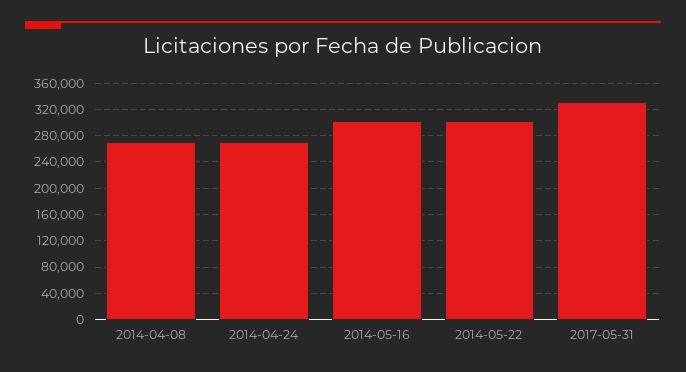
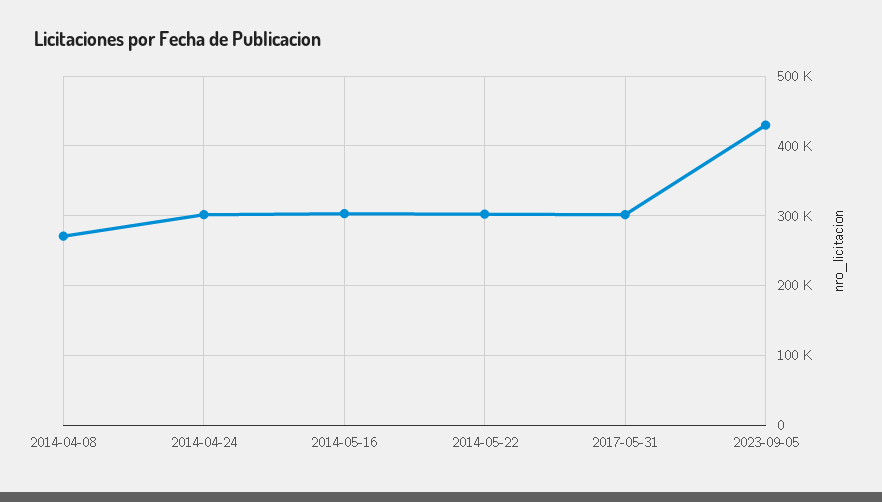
2014-04-24: 270000 -> 300000
2017-05-31: 330000 -> 300000
2023-09-05: none -> 430000

